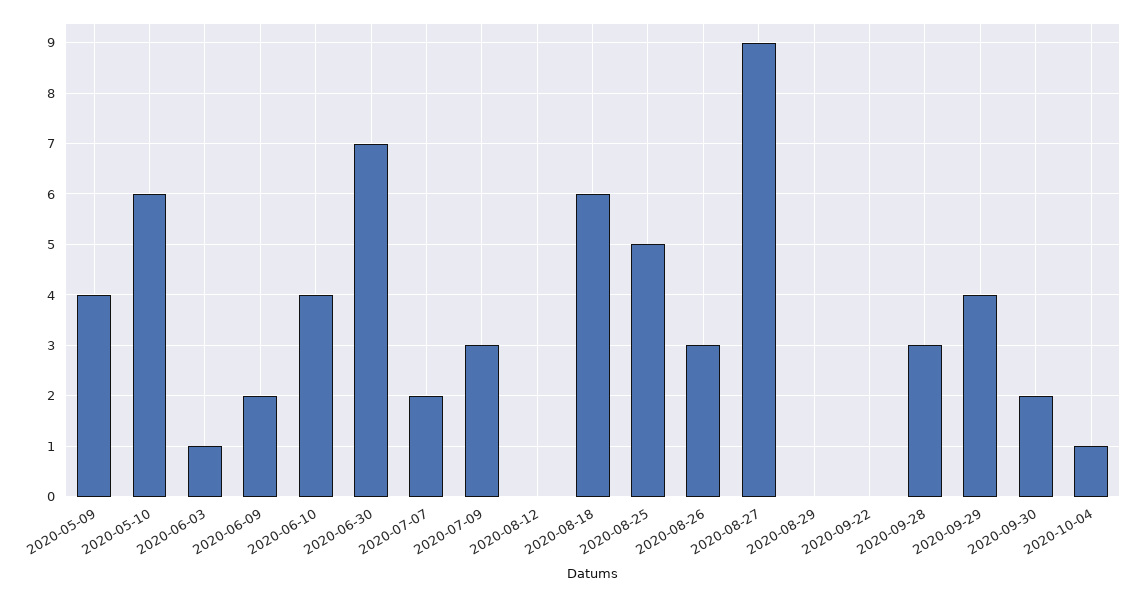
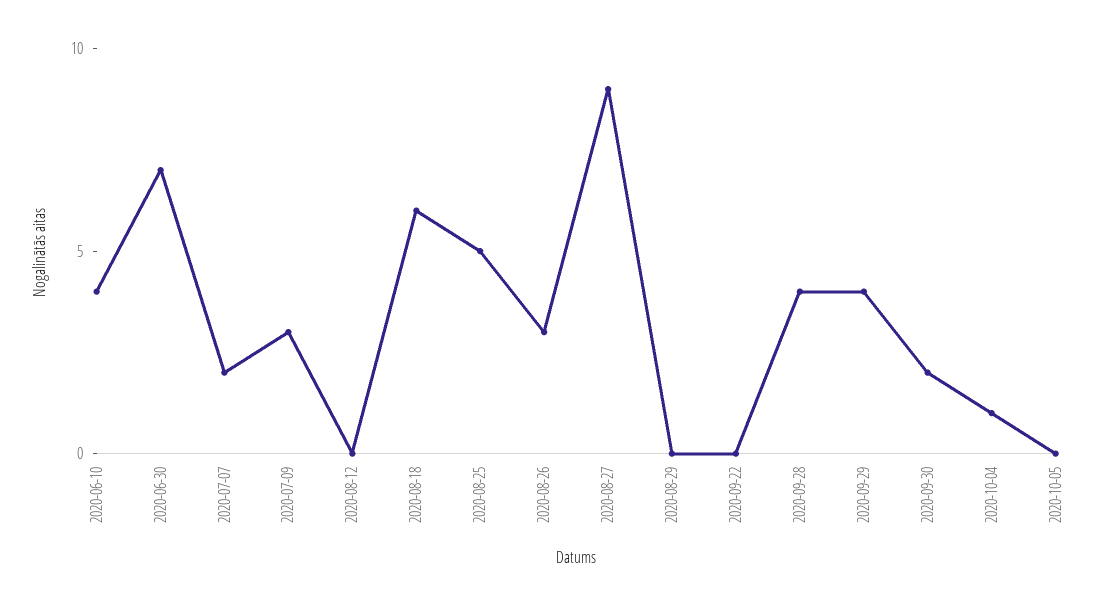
2020-05-09: 4 -> none
2020-05-10: 6 -> none
2020-06-03: 1 -> none
2020-06-09: 2 -> none
2020-09-28: 3 -> 4
2020-10-05: none -> 0

